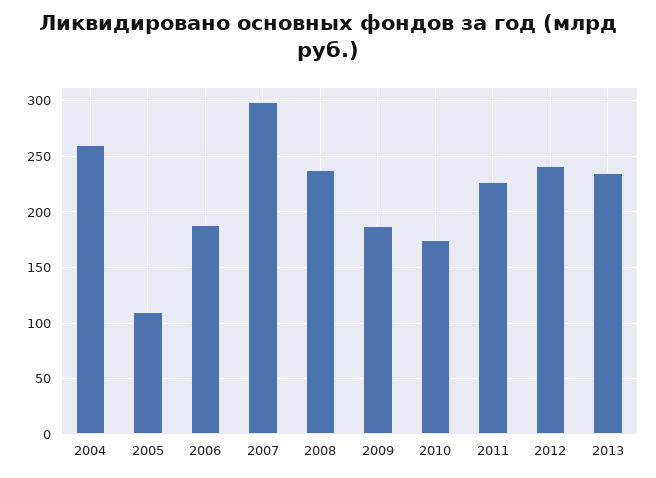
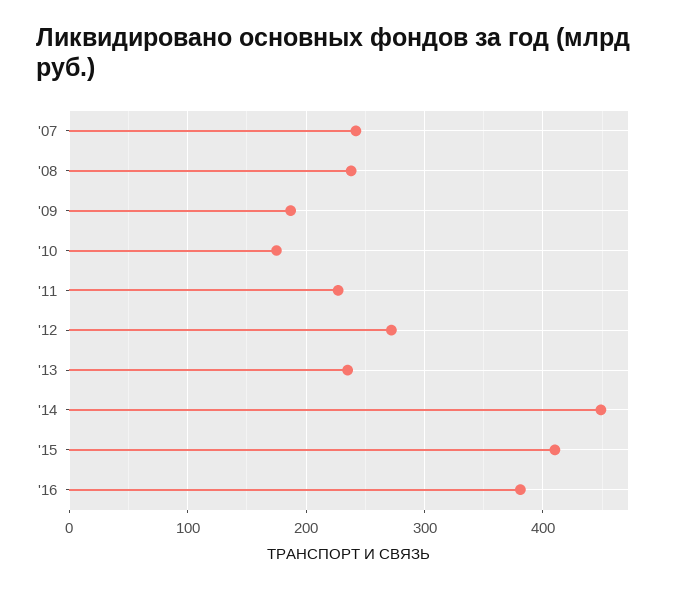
2004: 260 -> none
2005: 110 -> none
2006: 190 -> none
2007: 300 -> 240
2012: 240 -> 270
'14: none -> 450
'15: none -> 410
'16: none -> 380

